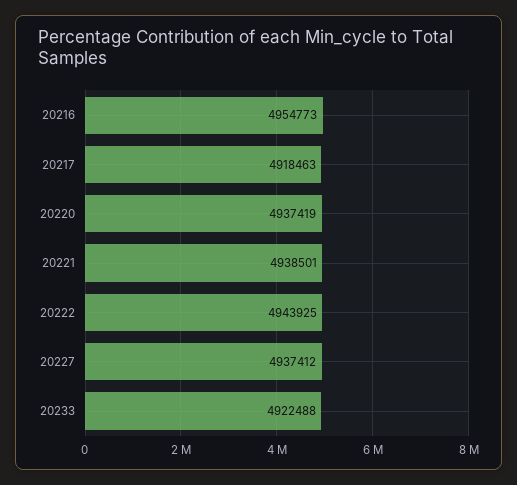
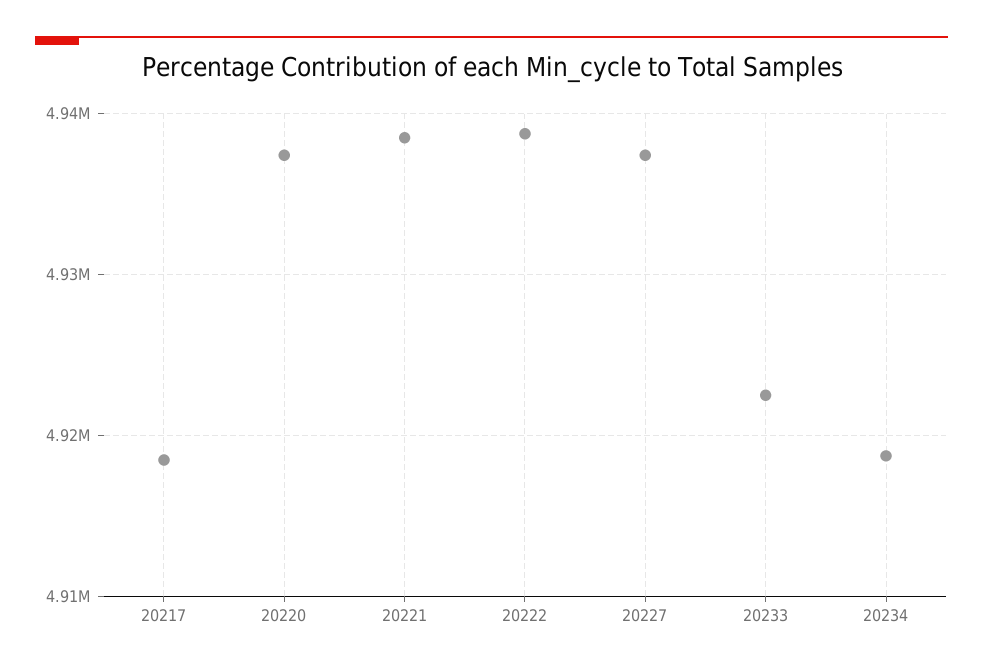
20216: 4954773 -> none
20222: 4943925 -> 4939000
20234: none -> 4919000

